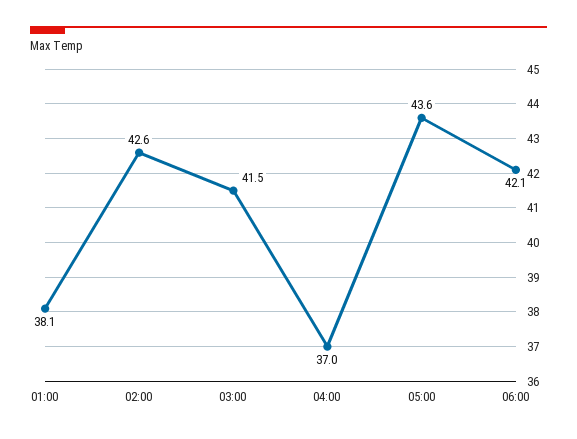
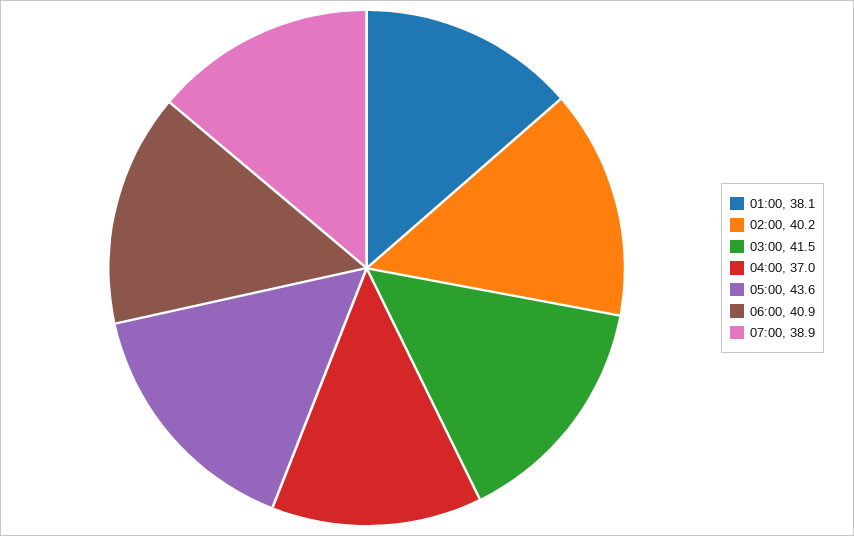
02:00: 42.6 -> 40.2
06:00: 42.1 -> 40.9
07:00: none -> 38.9

